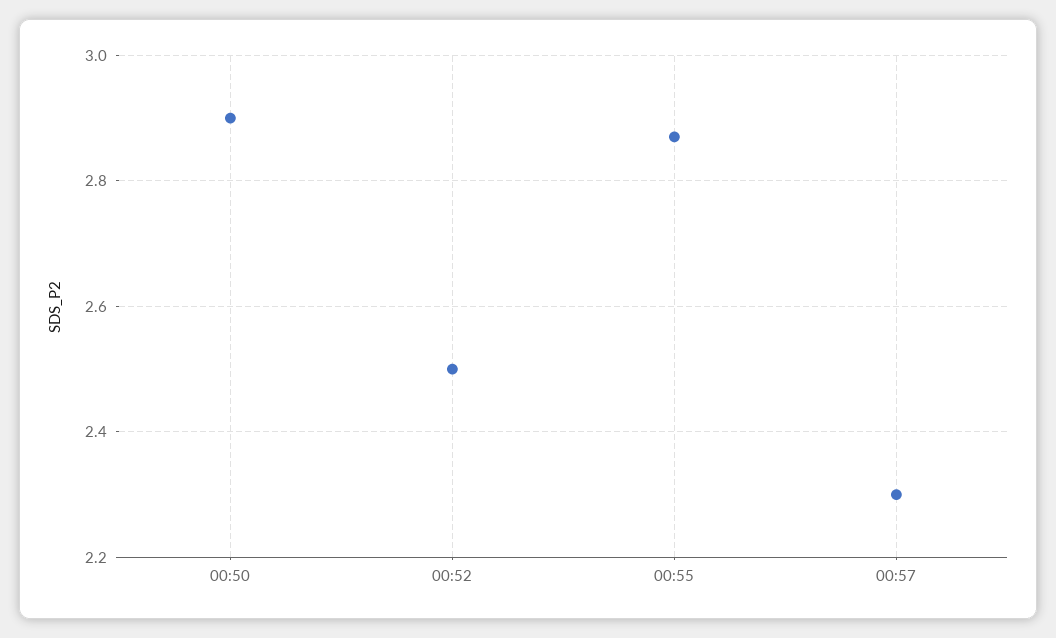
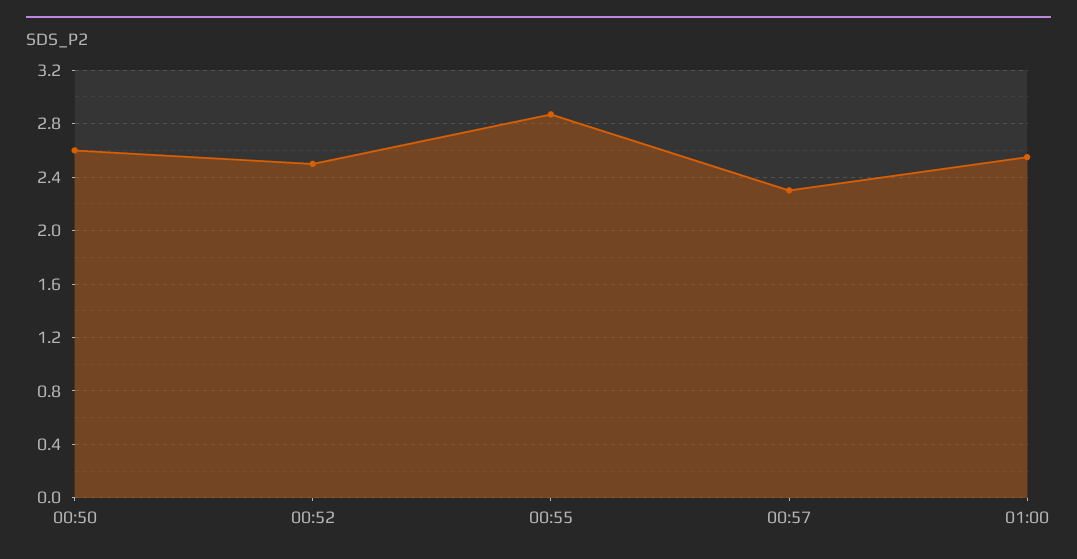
00:50: 2.9 -> 2.6
01:00: none -> 2.55

